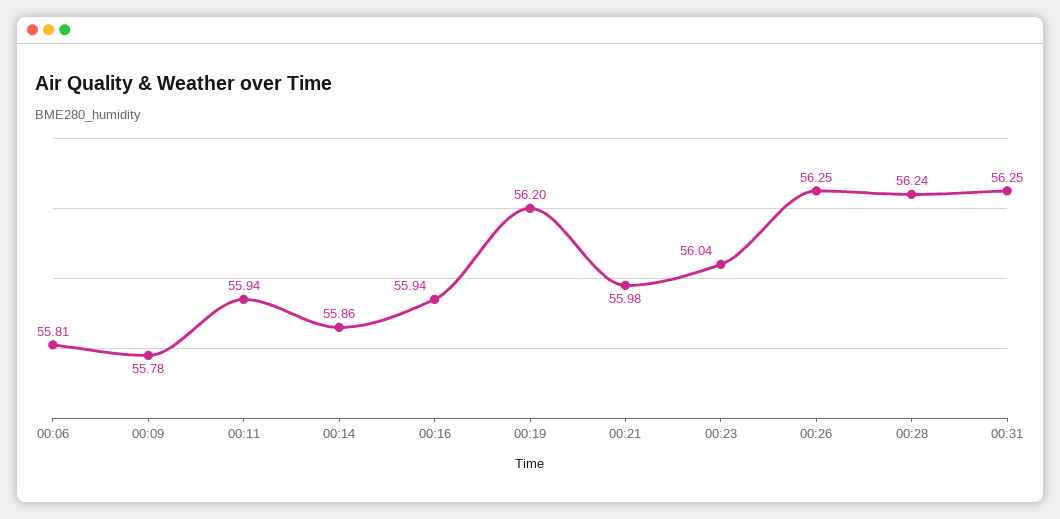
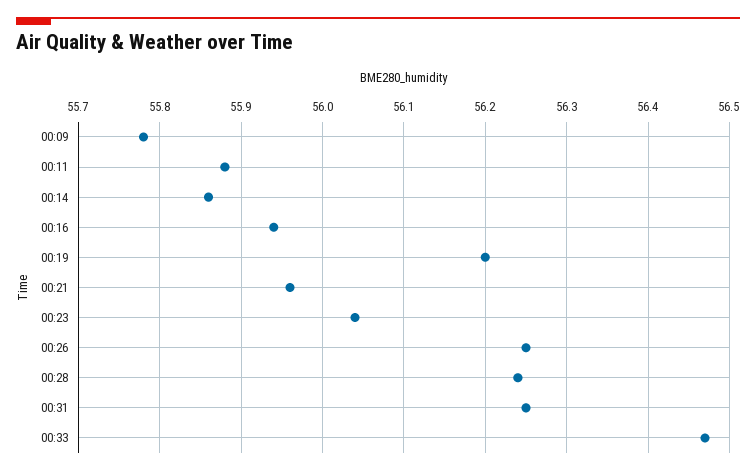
00:06: 55.81 -> none
00:11: 55.94 -> 55.88
00:21: 55.98 -> 55.96
00:33: none -> 56.47

